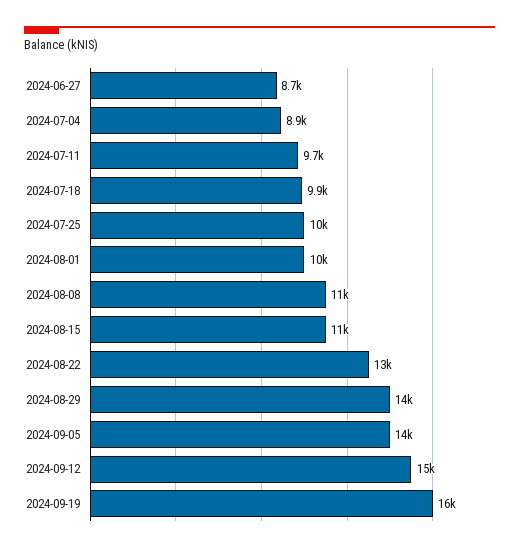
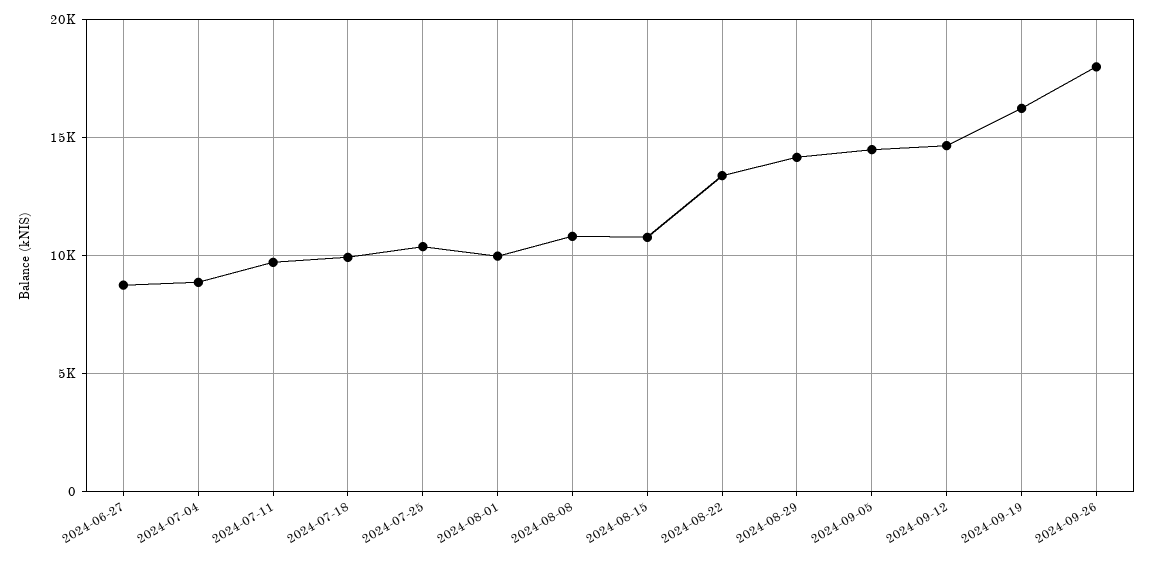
2024-09-26: none -> 18000

